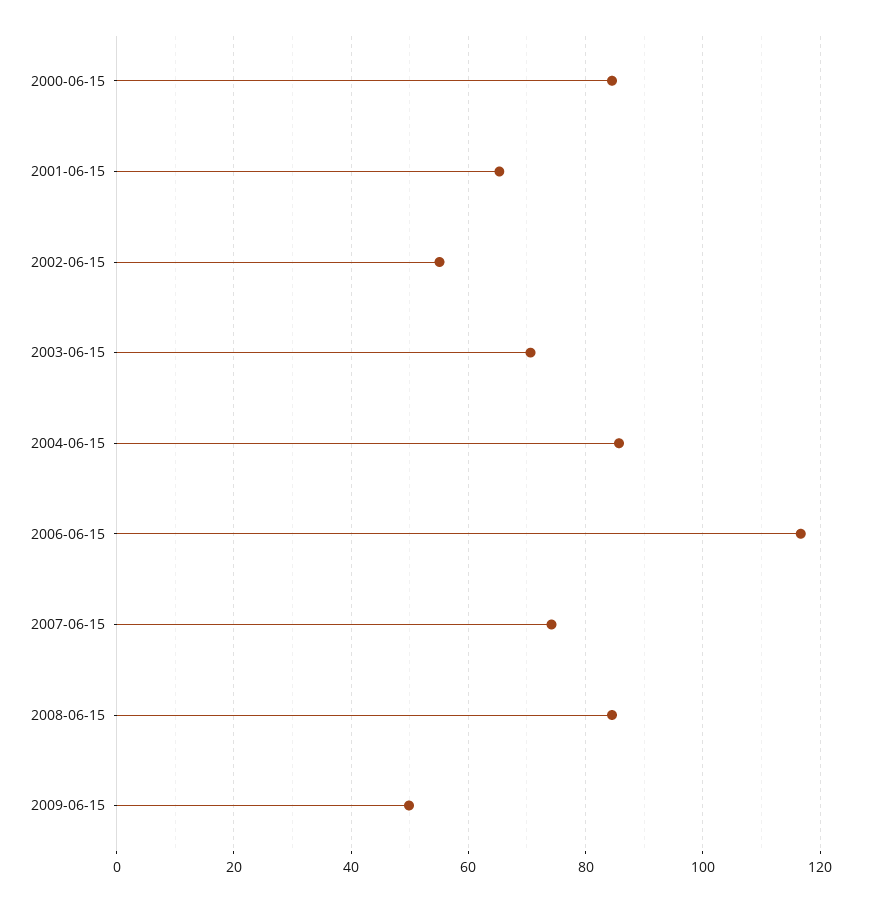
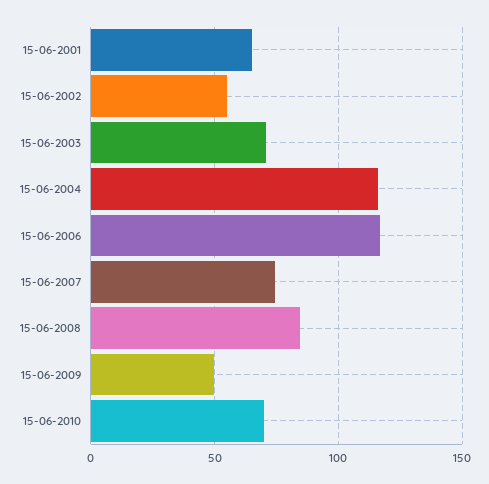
2000-06-15: 84 -> none
2004-06-15: 86 -> 115
15-06-2010: none -> 70

